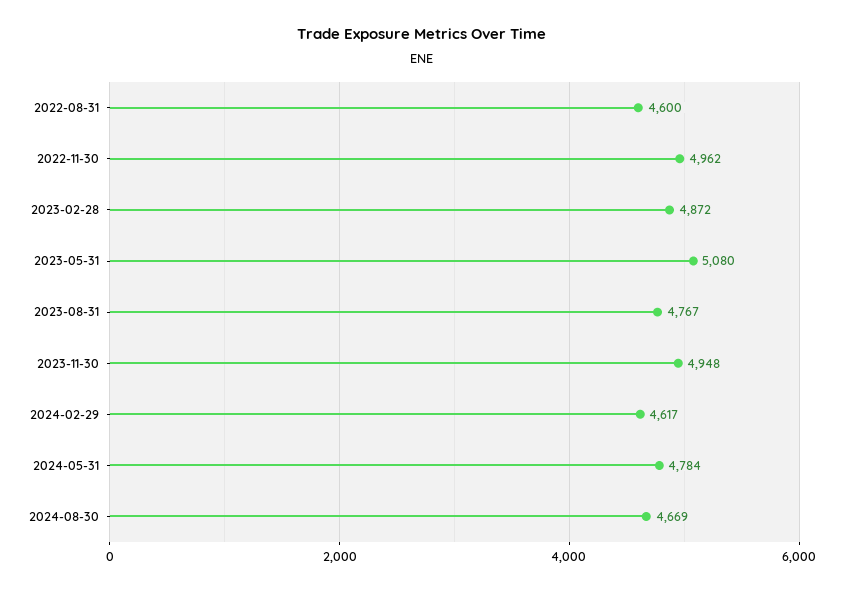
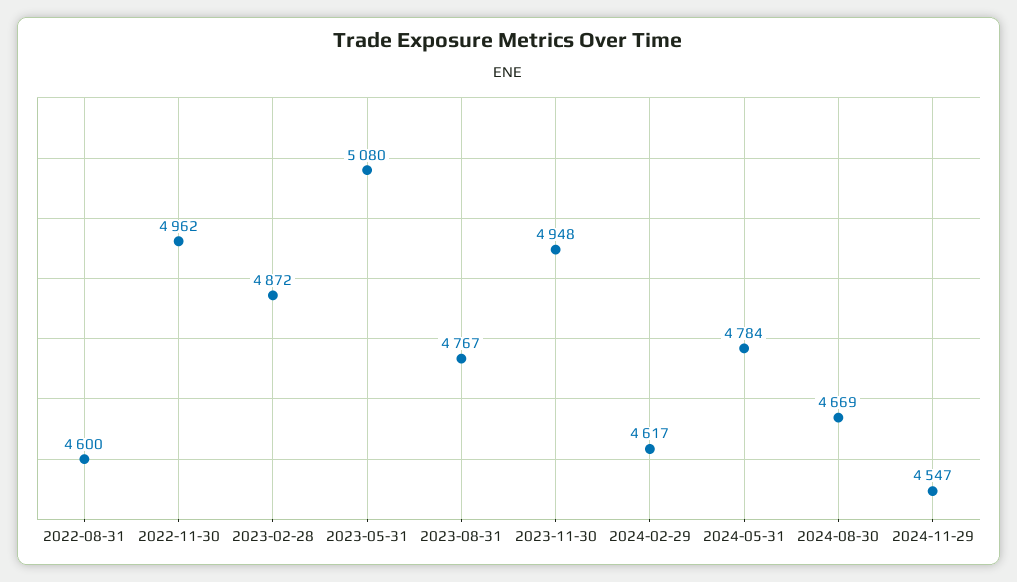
2024-11-29: none -> 4547

